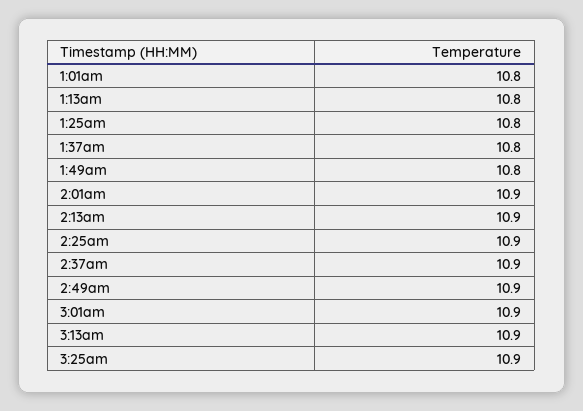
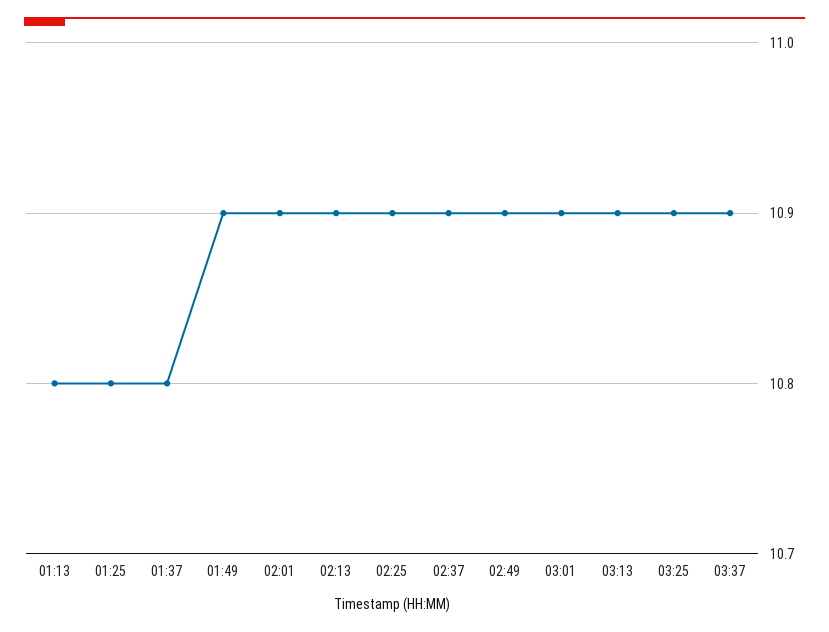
1:01am: 10.8 -> none
1:49am: 10.8 -> 10.9
03:37: none -> 10.9

